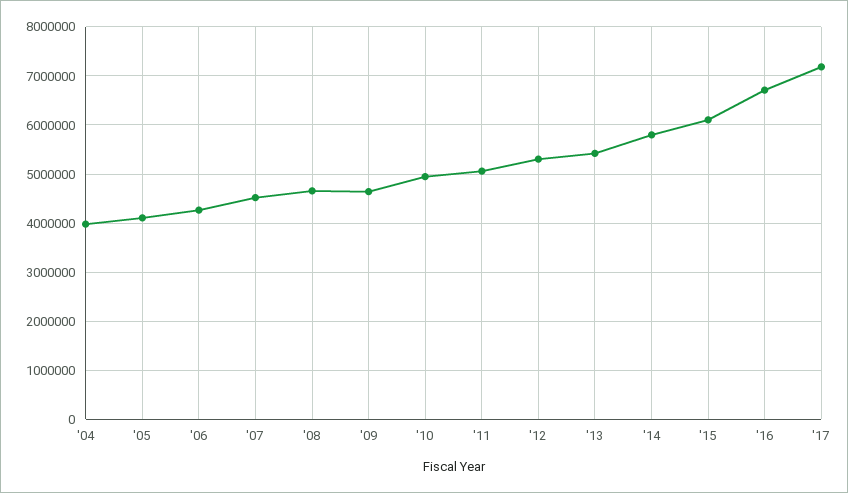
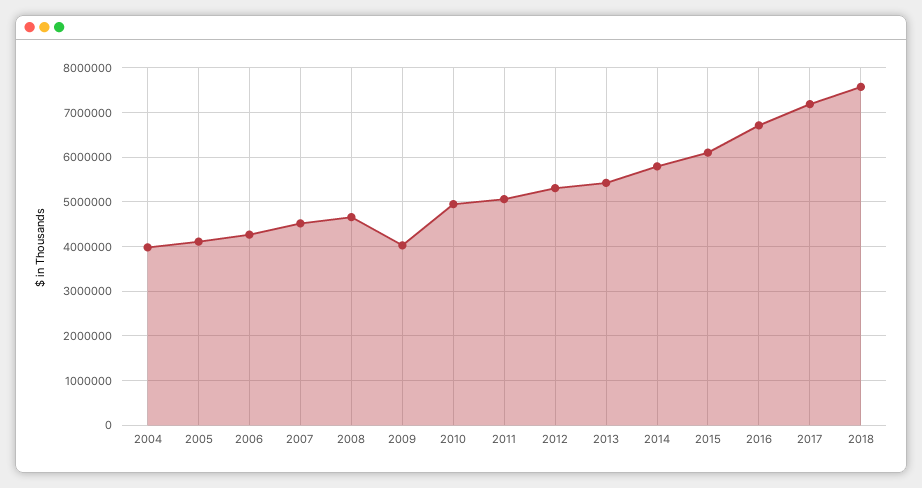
'09: 4600000 -> 4000000
2018: none -> 7600000

